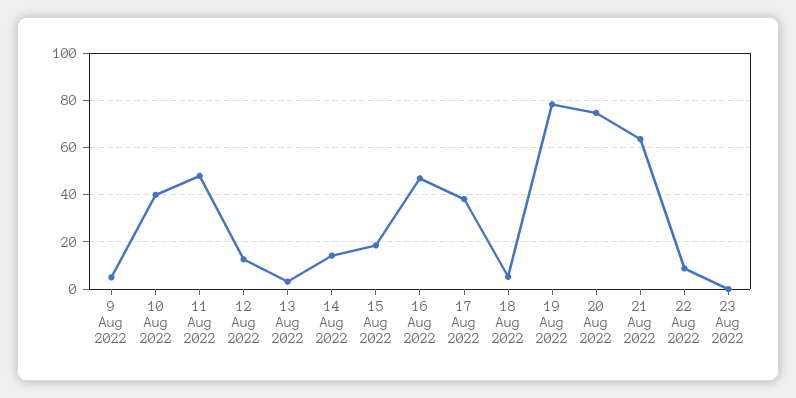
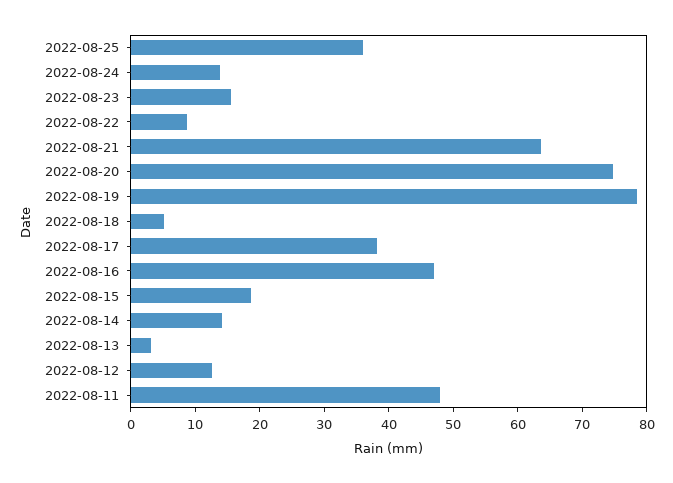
9 Aug 2022: 5 -> none
10 Aug 2022: 40 -> none
23 Aug 2022: 0 -> 16
2022-08-25: none -> 36
2022-08-24: none -> 14

